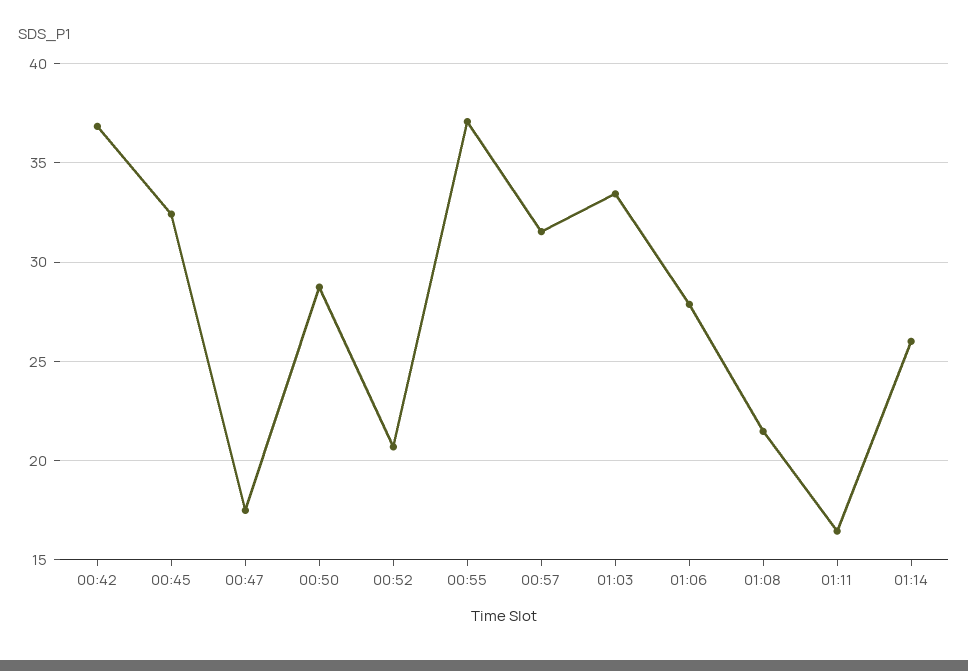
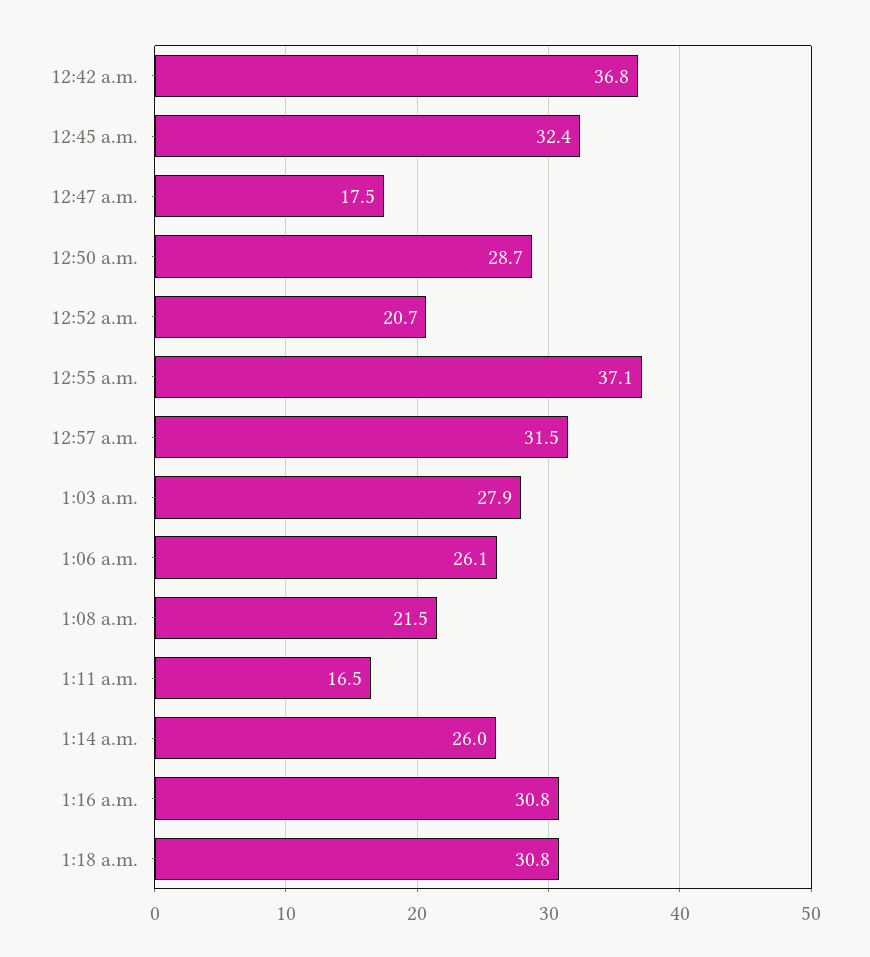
01:03: 33.5 -> 27.9
01:06: 28 -> 26.1
1:16 a.m.: none -> 30.8
1:18 a.m.: none -> 30.8

